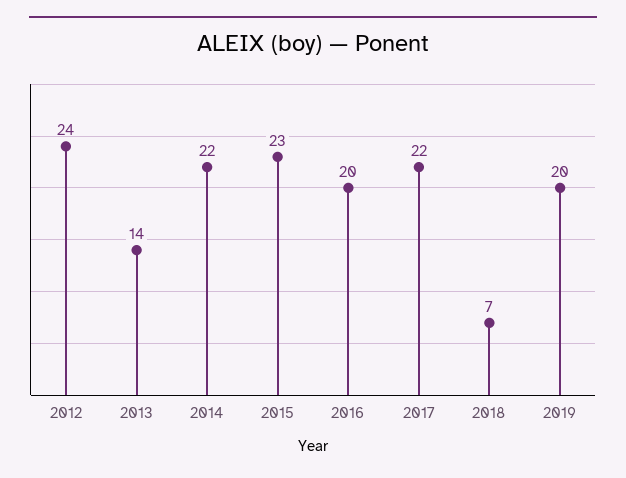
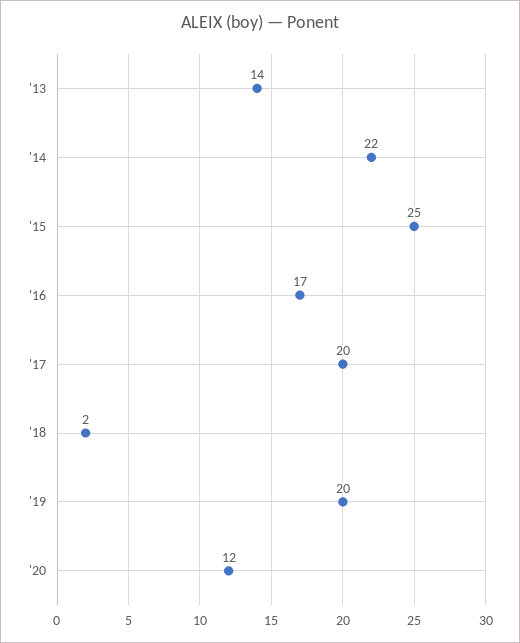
2012: 24 -> none
2015: 23 -> 25
2016: 20 -> 17
2017: 22 -> 20
2018: 7 -> 2
'20: none -> 12

